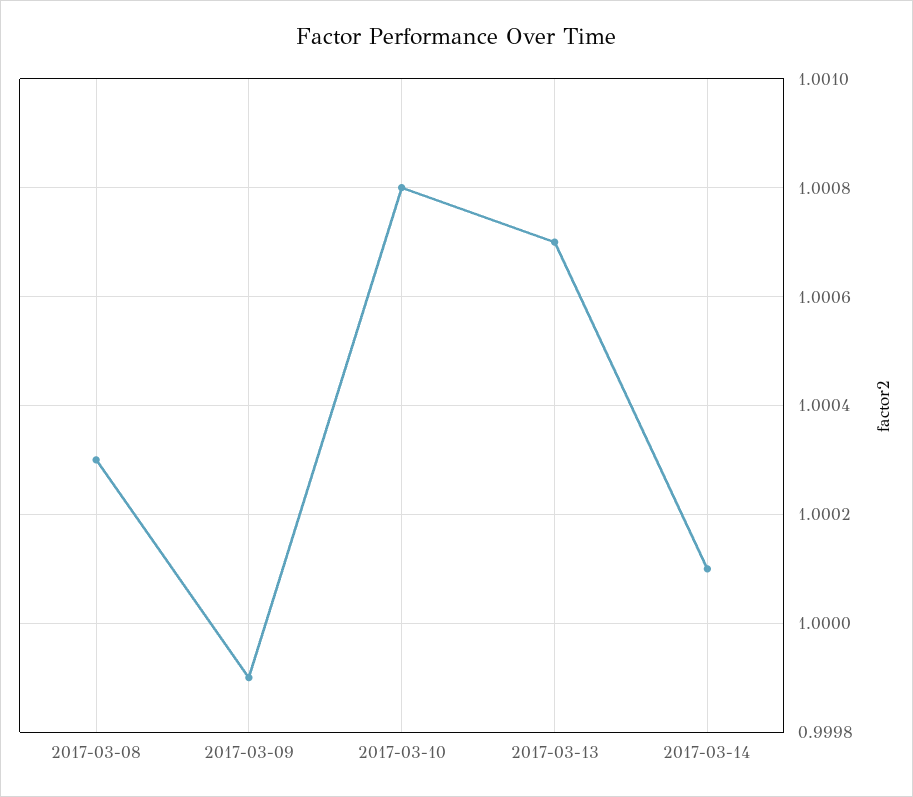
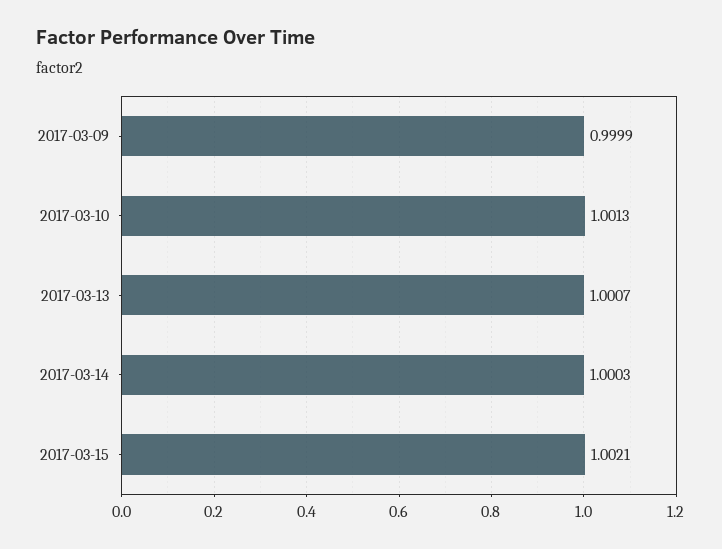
2017-03-08: 1.0003 -> none
2017-03-10: 1.0008 -> 1.0013
2017-03-14: 1.0001 -> 1.0003
2017-03-15: none -> 1.0021

